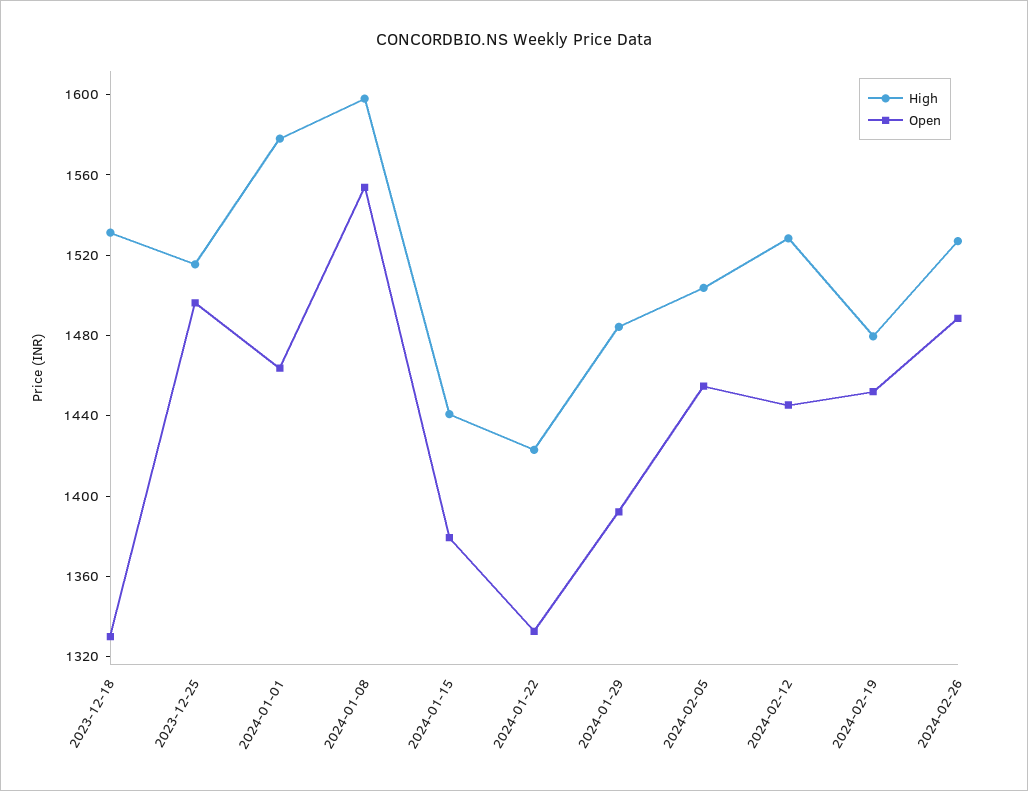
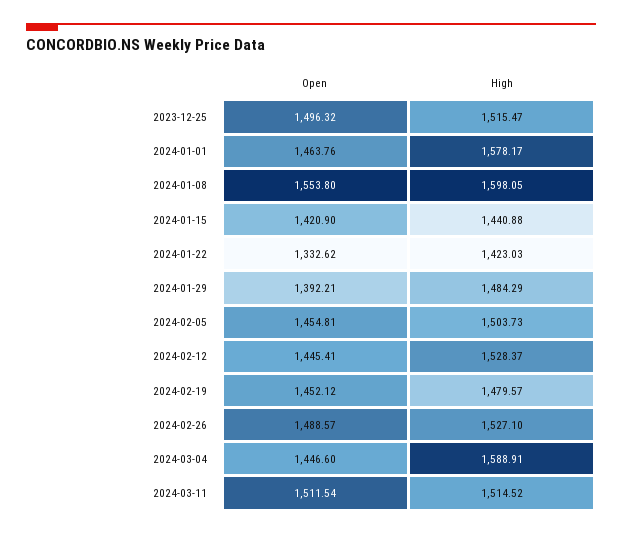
High, 2023-12-18: 1530 -> none
Open, 2023-12-18: 1330 -> none
Open, 2024-01-15: 1380 -> 1420.9
Open, 2024-03-04: none -> 1446.6
High, 2024-03-04: none -> 1588.91
Open, 2024-03-11: none -> 1511.54
High, 2024-03-11: none -> 1514.52

